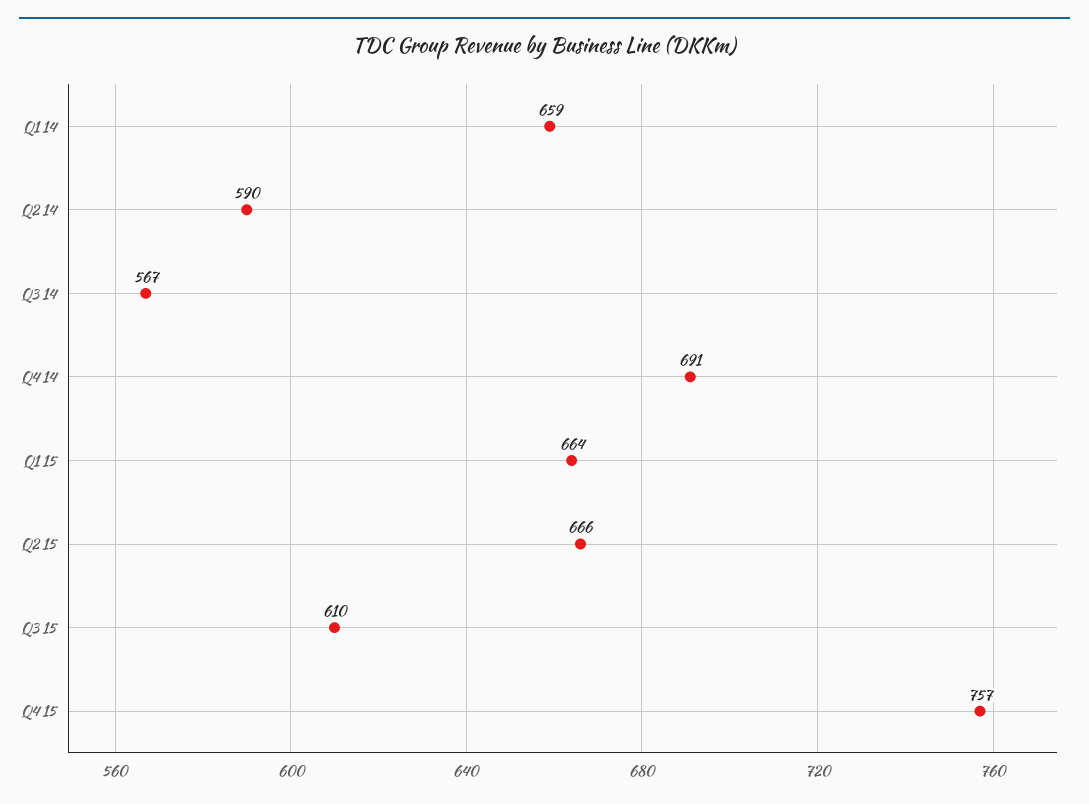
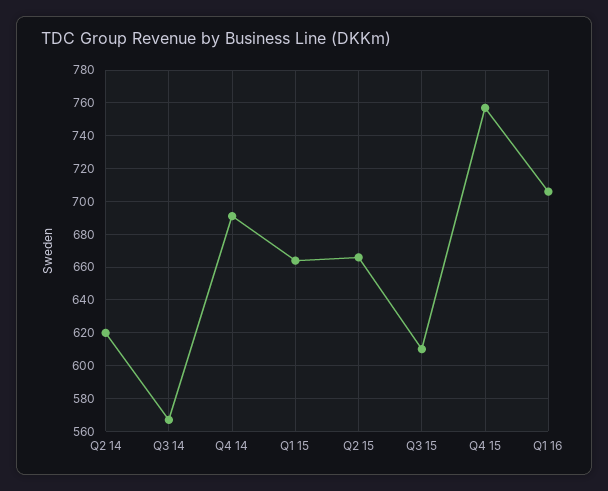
Q1 14: 659 -> none
Q2 14: 590 -> 620
Q1 16: none -> 705

